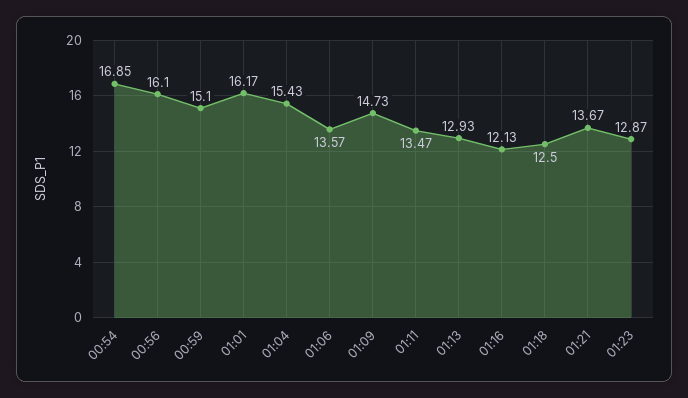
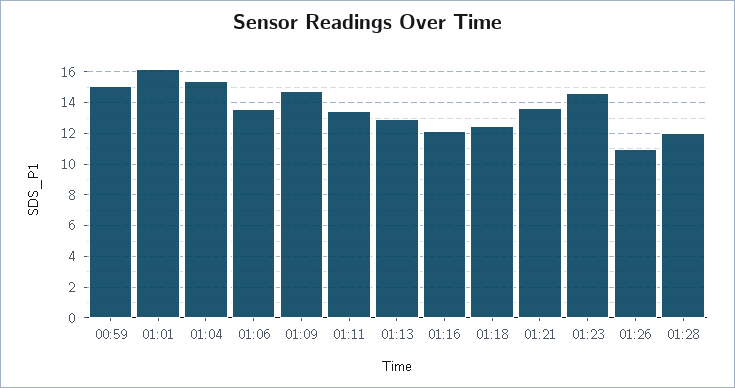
00:54: 16.85 -> none
00:56: 16.1 -> none
01:23: 12.87 -> 14.5
01:26: none -> 11
01:28: none -> 12

